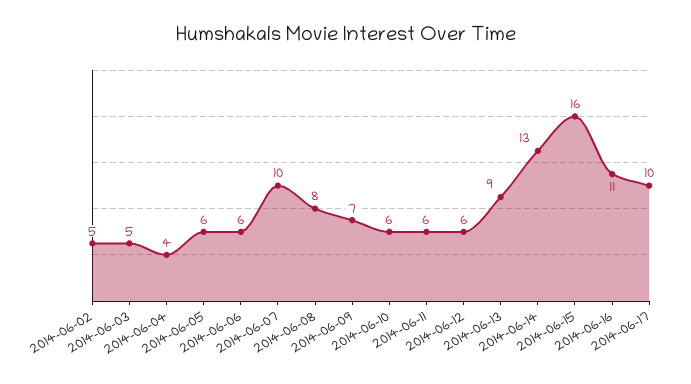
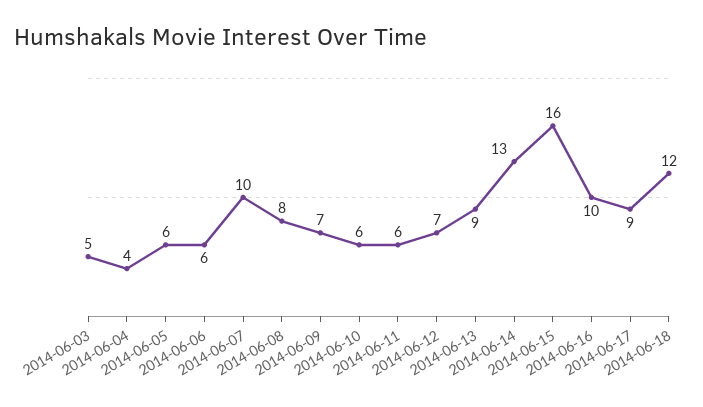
2014-06-02: 5 -> none
2014-06-12: 6 -> 7
2014-06-16: 11 -> 10
2014-06-17: 10 -> 9
2014-06-18: none -> 12

